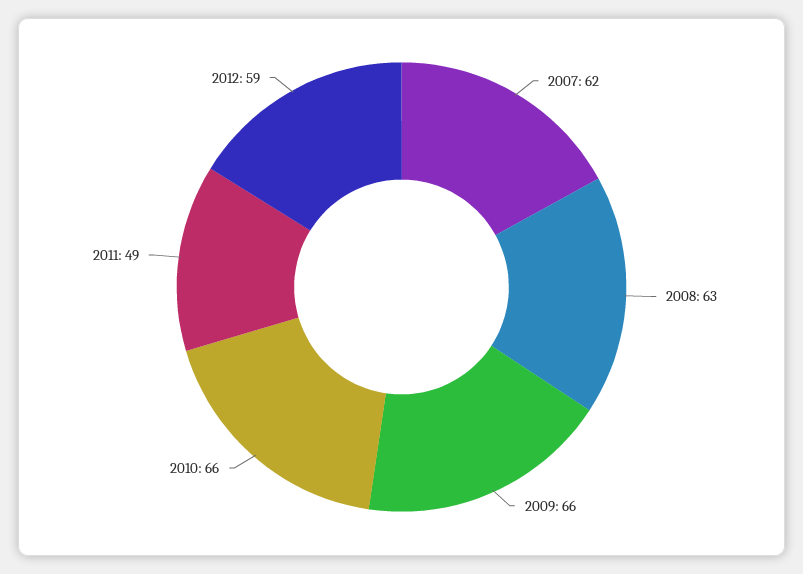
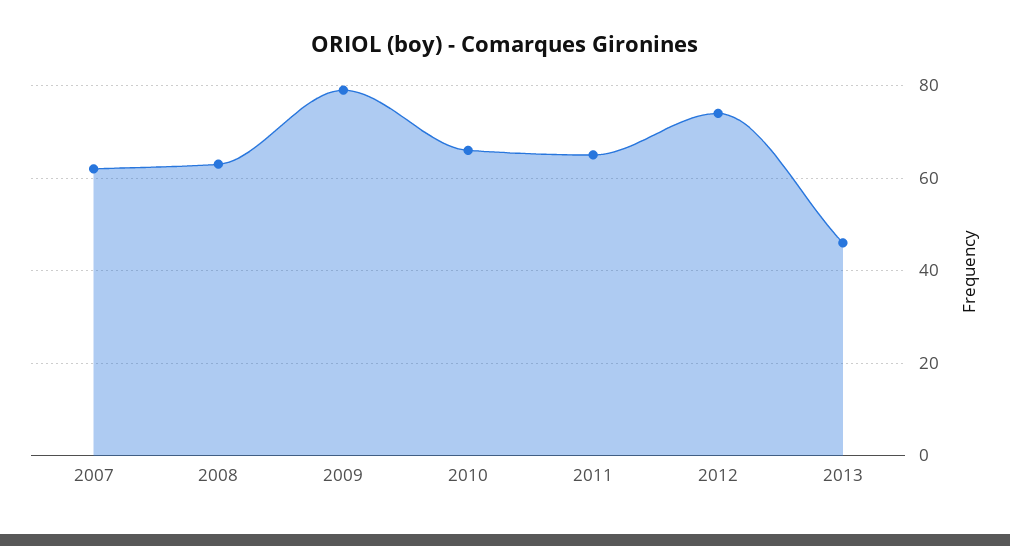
2009: 66 -> 80
2011: 49 -> 65
2012: 59 -> 75
2013: none -> 45

